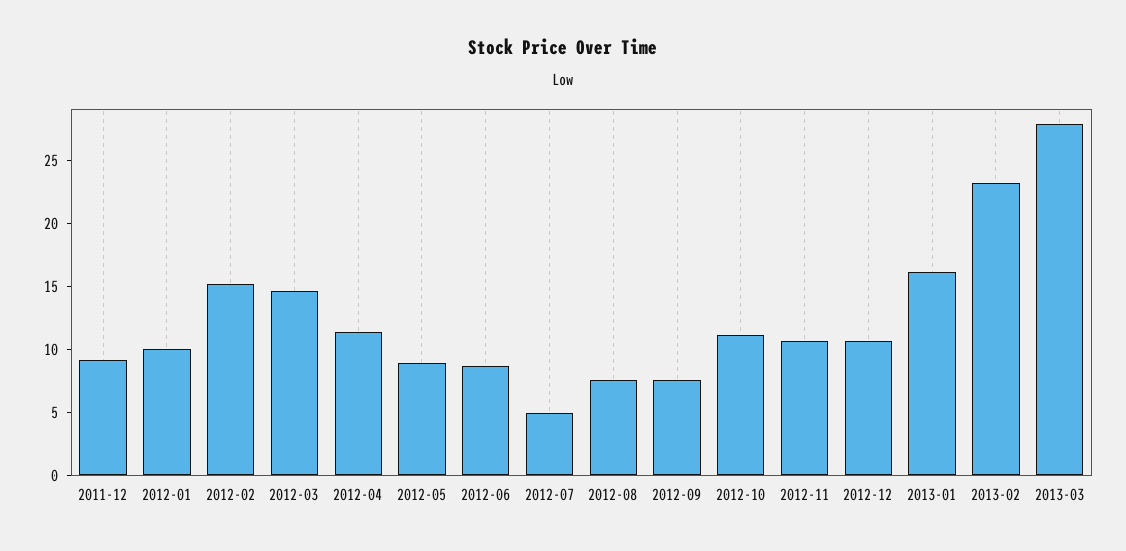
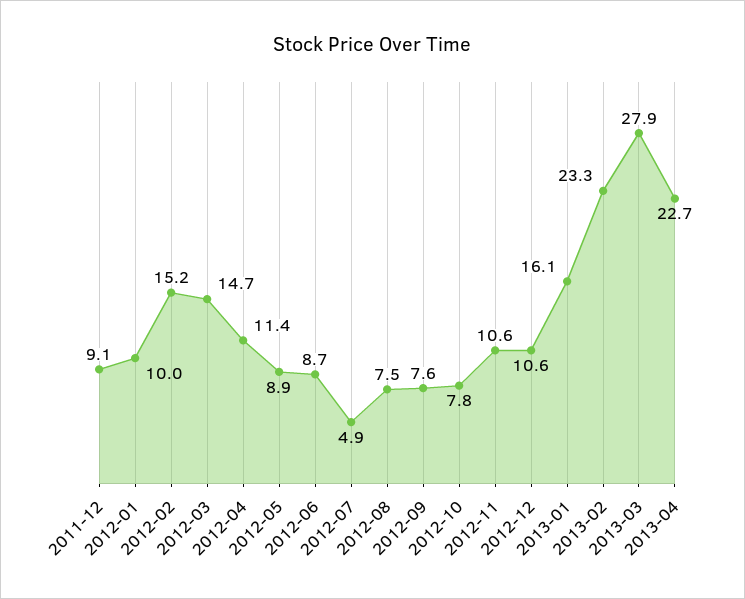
2012-10: 11 -> 7.8
2013-04: none -> 22.7

